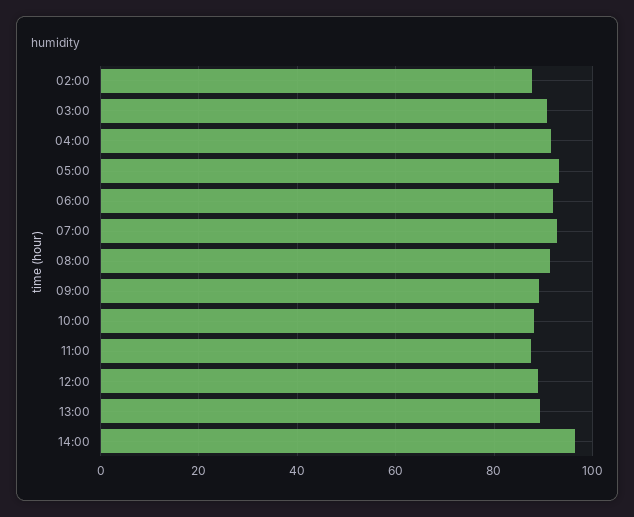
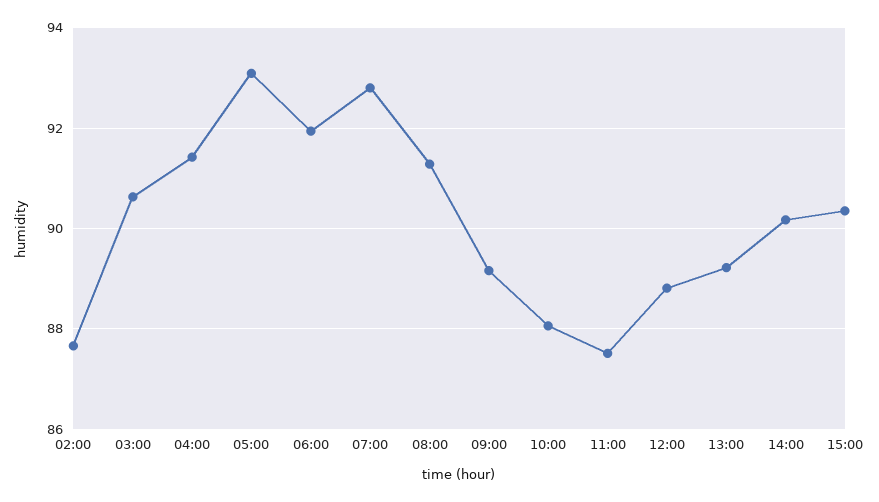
14:00: 96 -> 90.2
15:00: none -> 90.4

